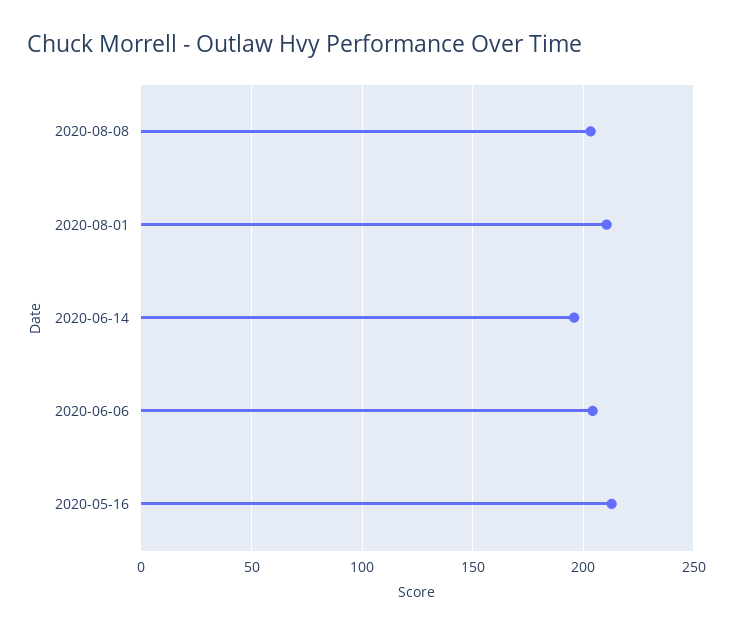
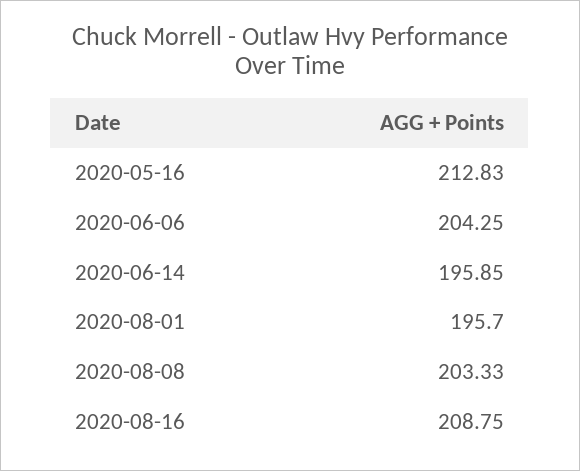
2020-08-01: 210 -> 195.7
2020-08-16: none -> 208.75

